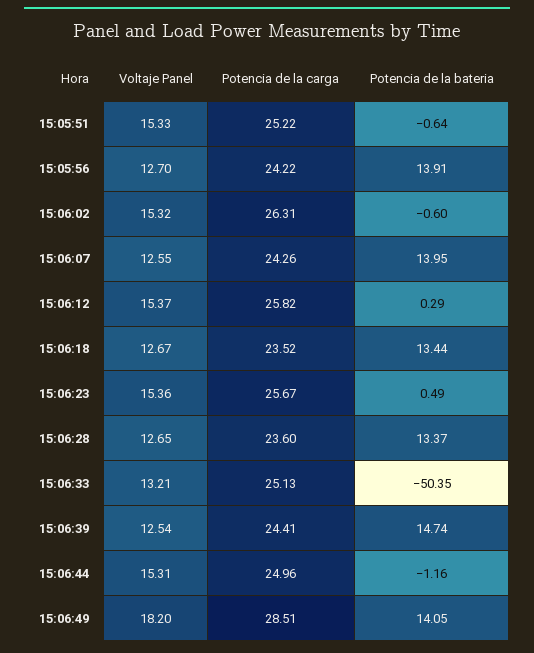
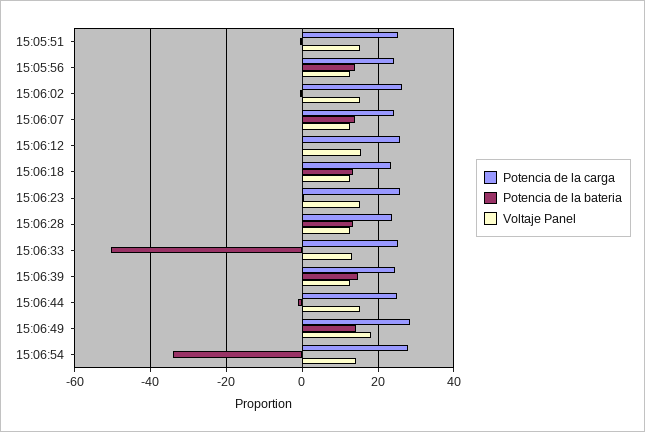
Potencia de la carga, 15:06:54: none -> 28
Potencia de la bateria, 15:06:54: none -> -34
Voltaje Panel, 15:06:54: none -> 14

